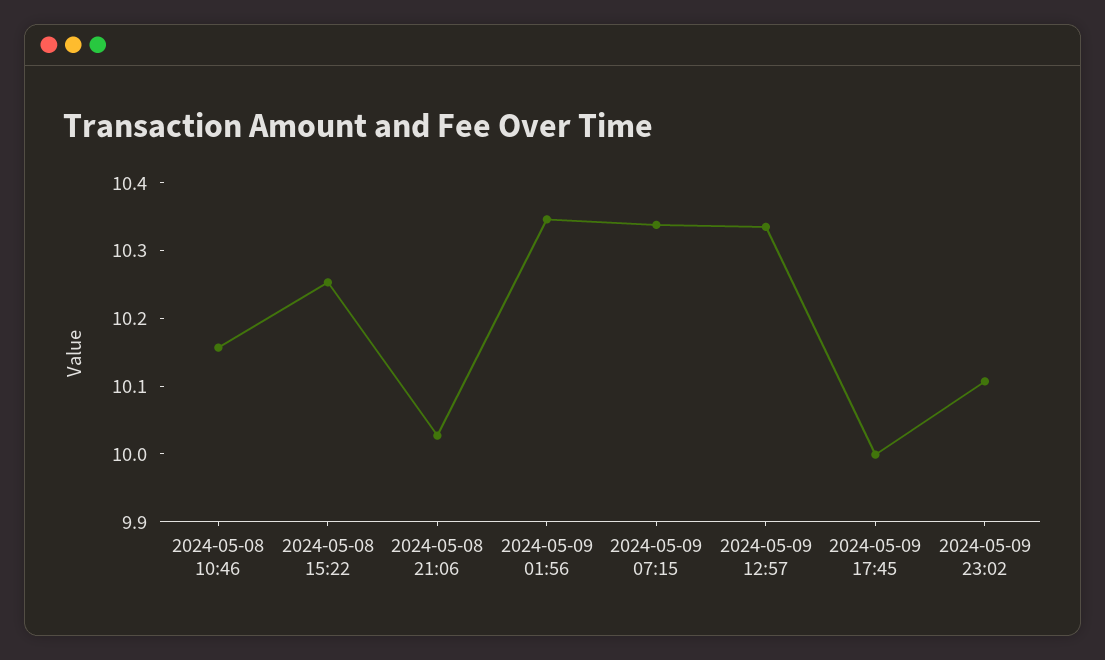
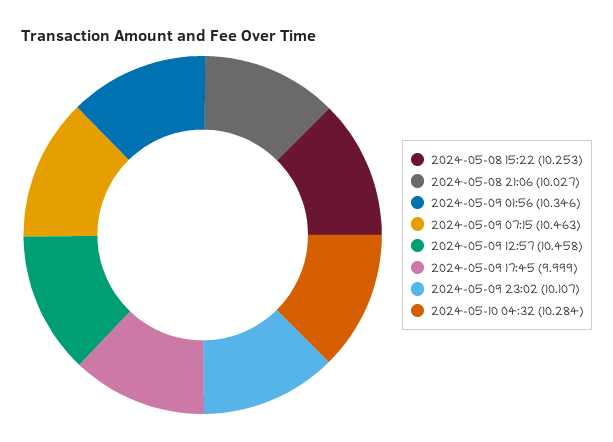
2024-05-08 10:46: 10.16 -> none
2024-05-09 07:15: 10.34 -> 10.463
2024-05-09 12:57: 10.34 -> 10.458
2024-05-10 04:32: none -> 10.284

